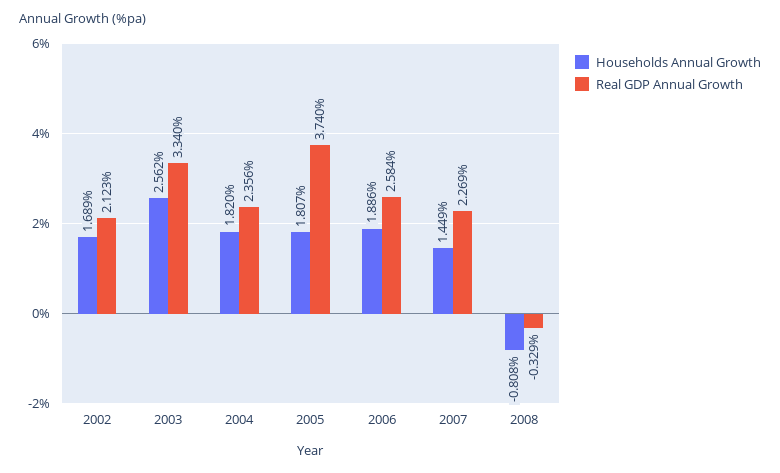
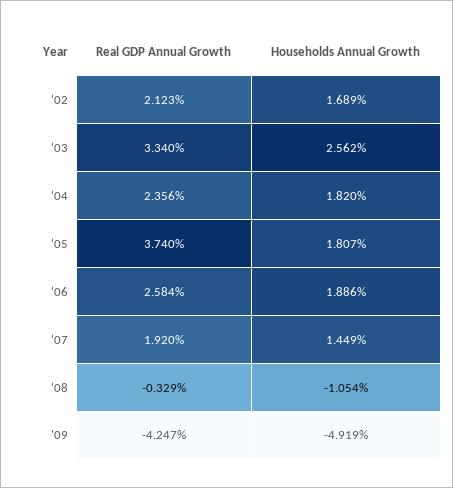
Real GDP Annual Growth, 2007: 2.269 -> 1.92
Households Annual Growth, 2008: -0.808 -> -1.054
Real GDP Annual Growth, '09: none -> -4.247
Households Annual Growth, '09: none -> -4.919

